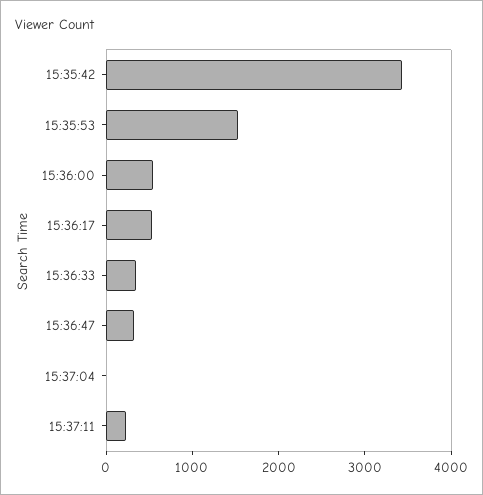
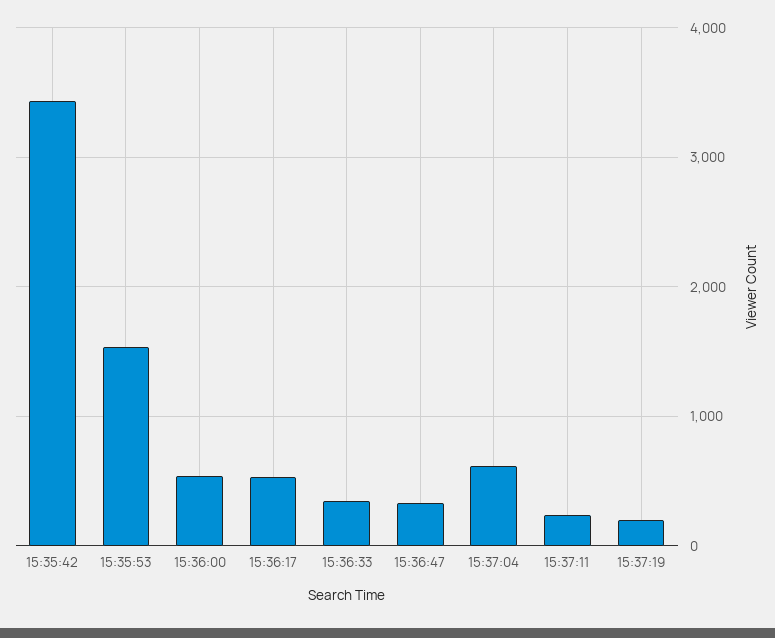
15:37:04: 0 -> 600
15:37:19: none -> 200

